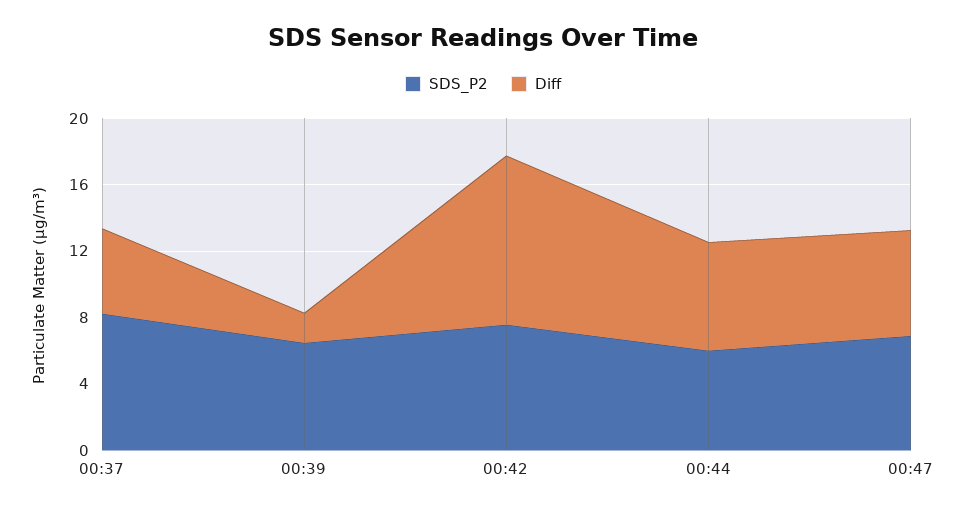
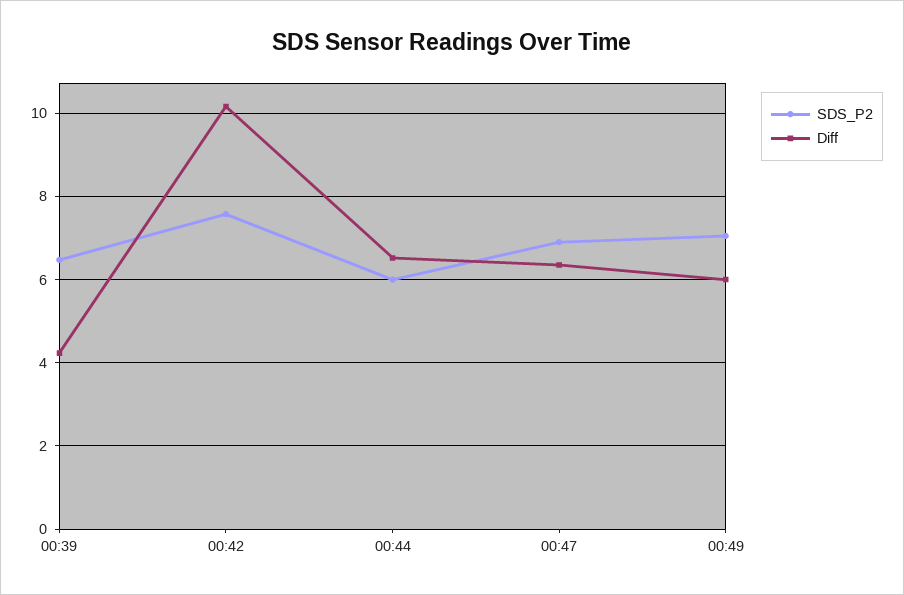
SDS_P2, 00:37: 8 -> none
Diff, 00:37: 5 -> none
Diff, 00:39: 2 -> 4.2
SDS_P2, 00:49: none -> 7
Diff, 00:49: none -> 6

